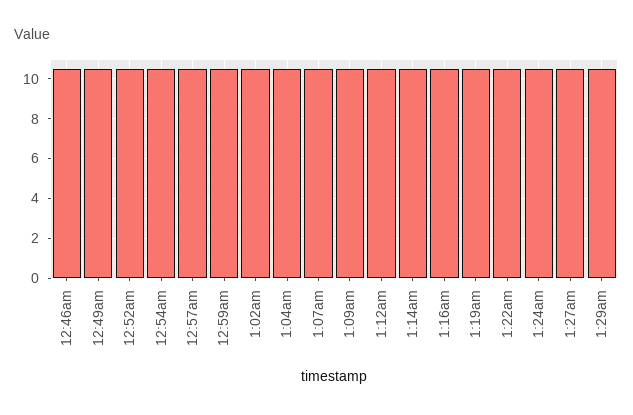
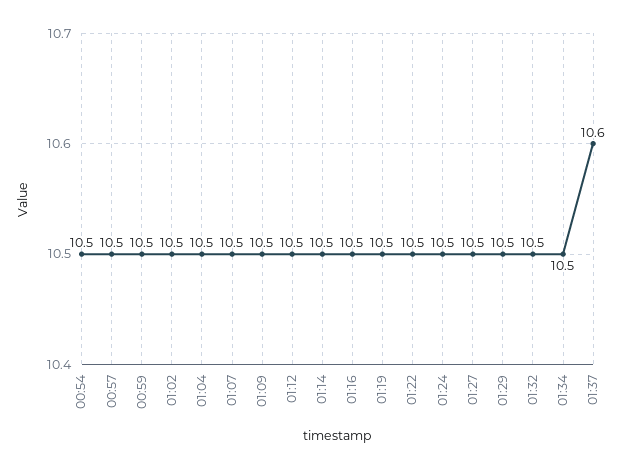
12:46am: 10.5 -> none
12:49am: 10.5 -> none
12:52am: 10.5 -> none
01:32: none -> 10.5
01:34: none -> 10.5
01:37: none -> 10.6

